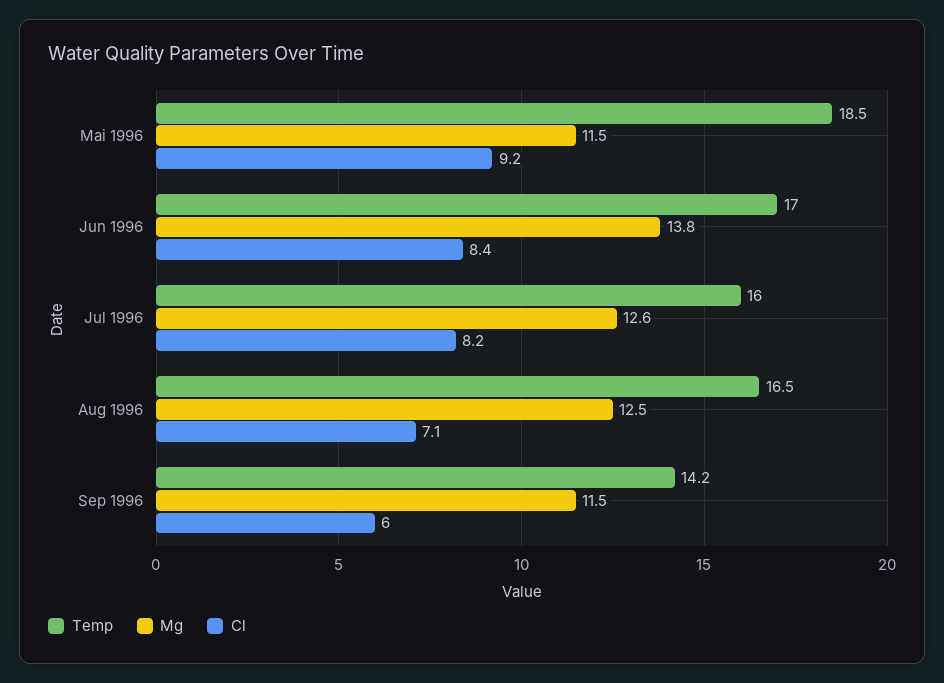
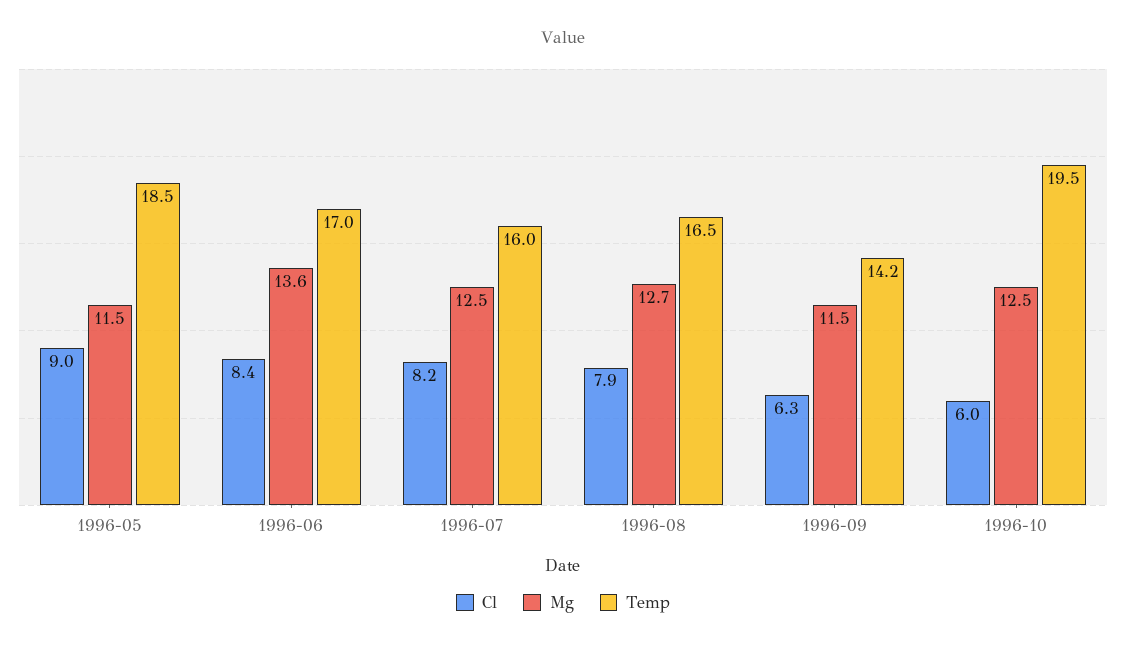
Cl, Mai 1996: 9.2 -> 9
Mg, Jun 1996: 13.8 -> 13.6
Mg, Jul 1996: 12.6 -> 12.5
Mg, Aug 1996: 12.5 -> 12.7
Cl, Aug 1996: 7.1 -> 7.9
Cl, Sep 1996: 6 -> 6.3
Cl, 1996-10: none -> 6
Mg, 1996-10: none -> 12.5
Temp, 1996-10: none -> 19.5

